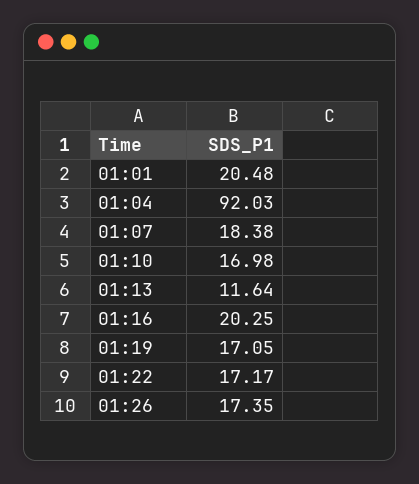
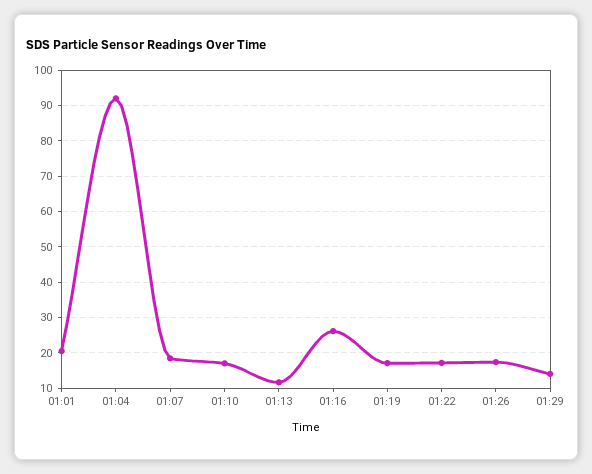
01:16: 20.25 -> 26
01:29: none -> 14

